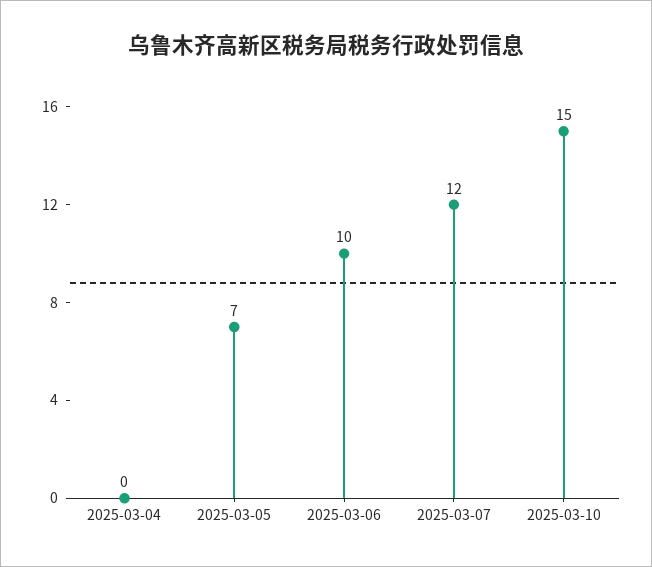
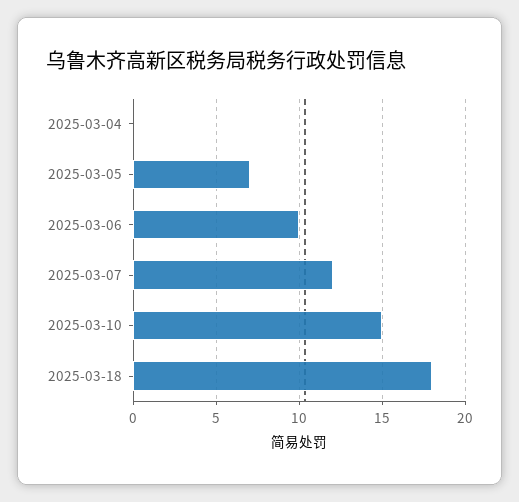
2025-03-18: none -> 18

